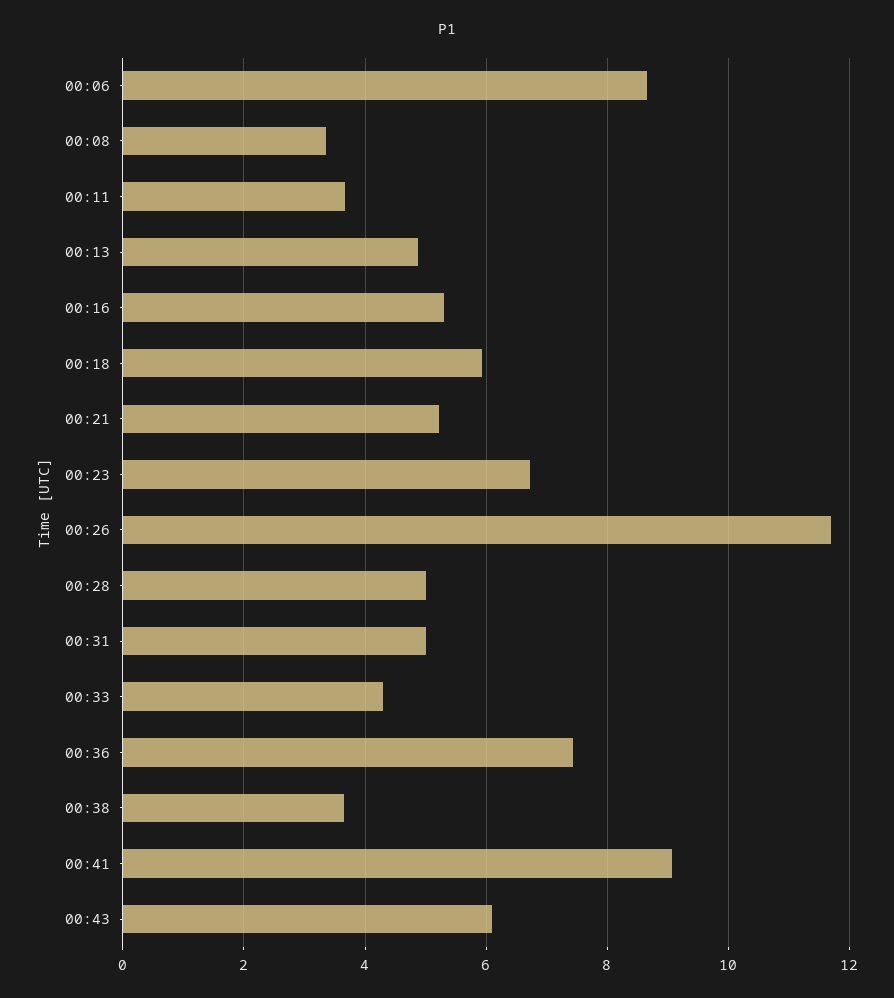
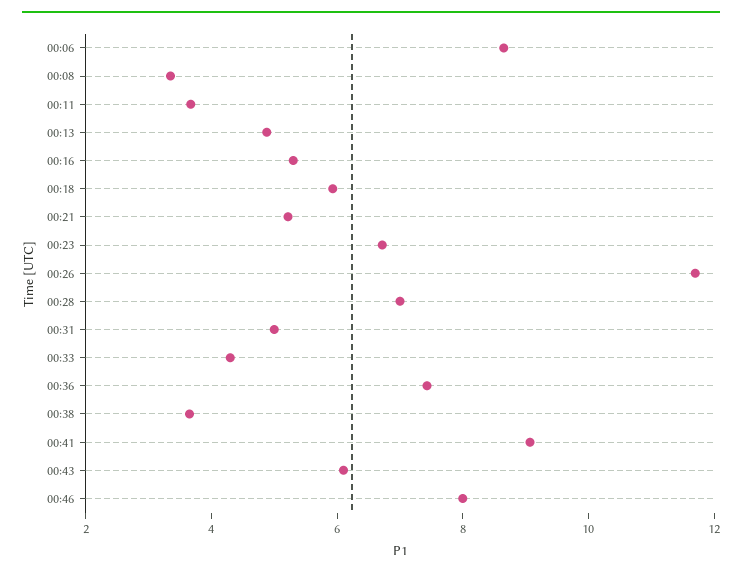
00:28: 5 -> 7
00:46: none -> 8

